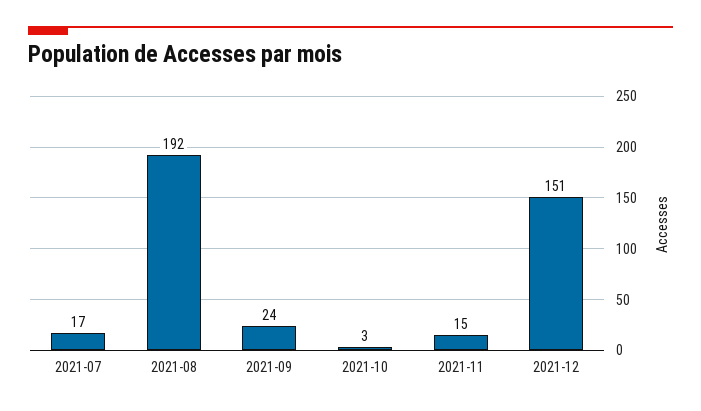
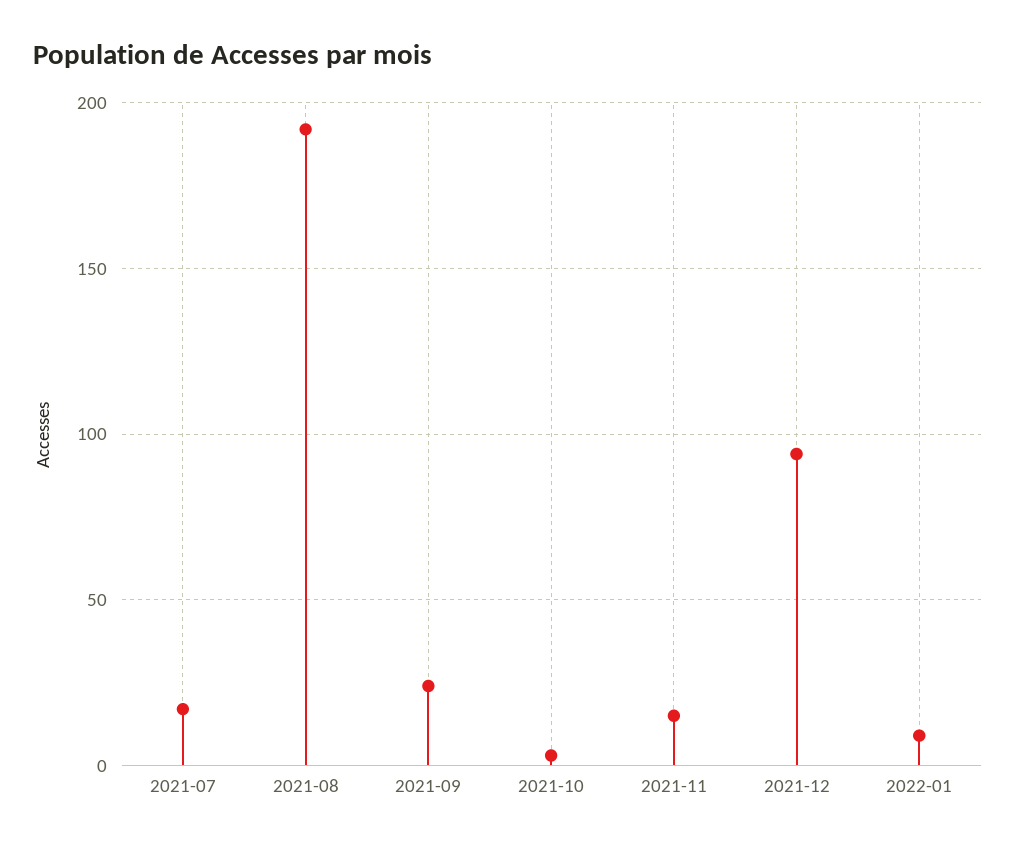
2021-12: 151 -> 95
2022-01: none -> 10

